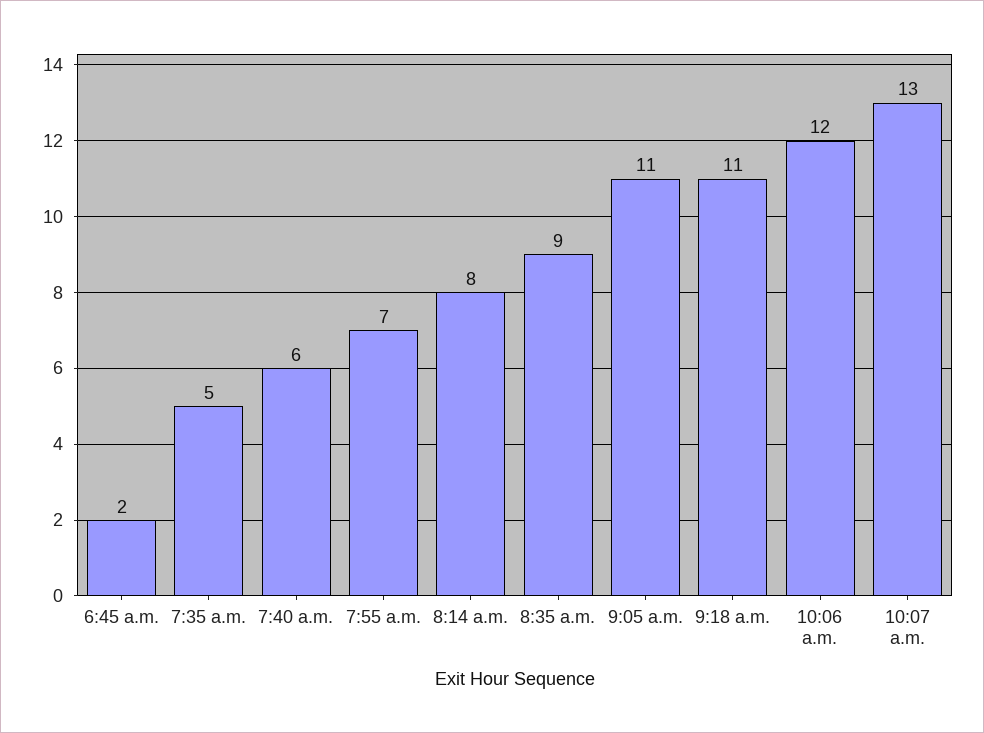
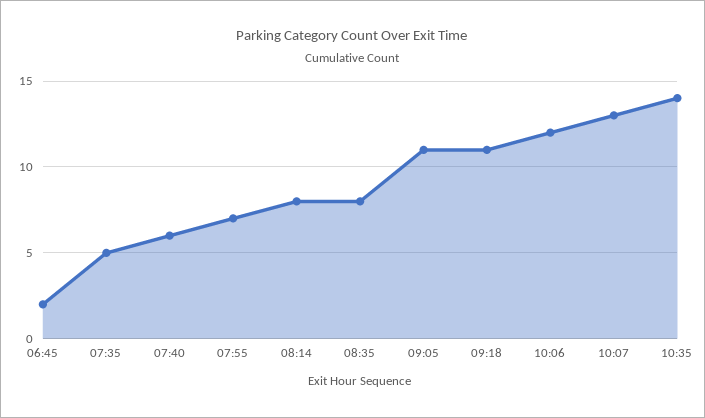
8:35 a.m.: 9 -> 8
10:35: none -> 14

